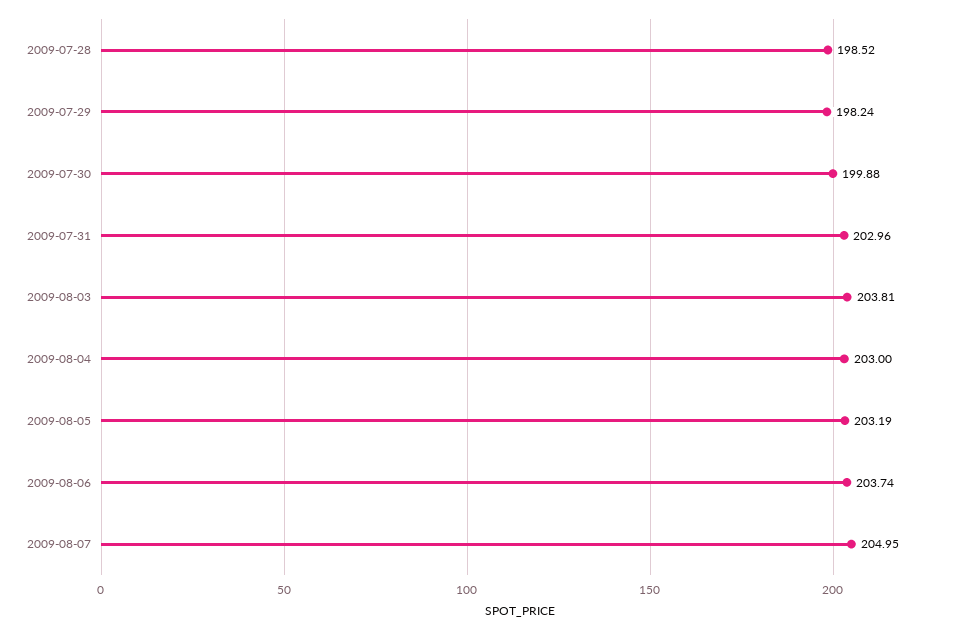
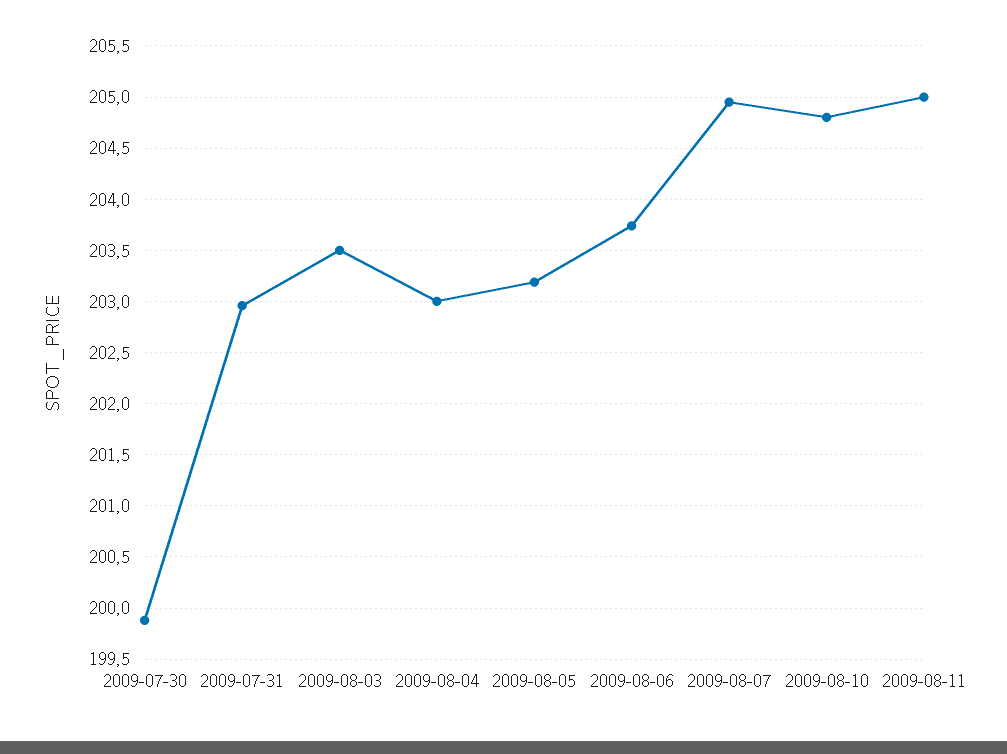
2009-07-28: 198.52 -> none
2009-07-29: 198.24 -> none
2009-08-03: 203.81 -> 203.5
2009-08-10: none -> 204.8
2009-08-11: none -> 205

